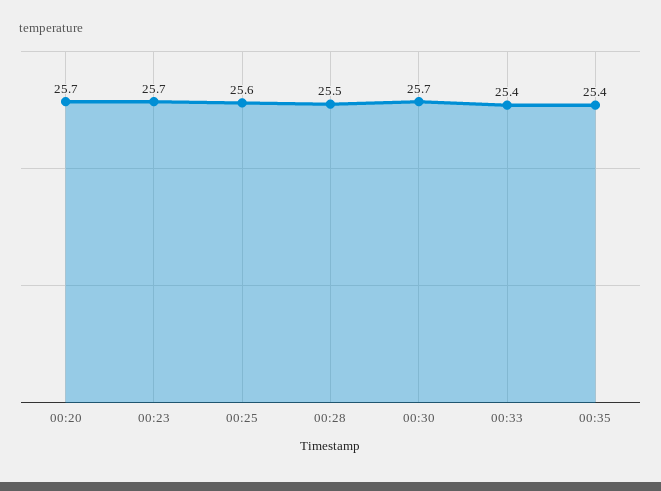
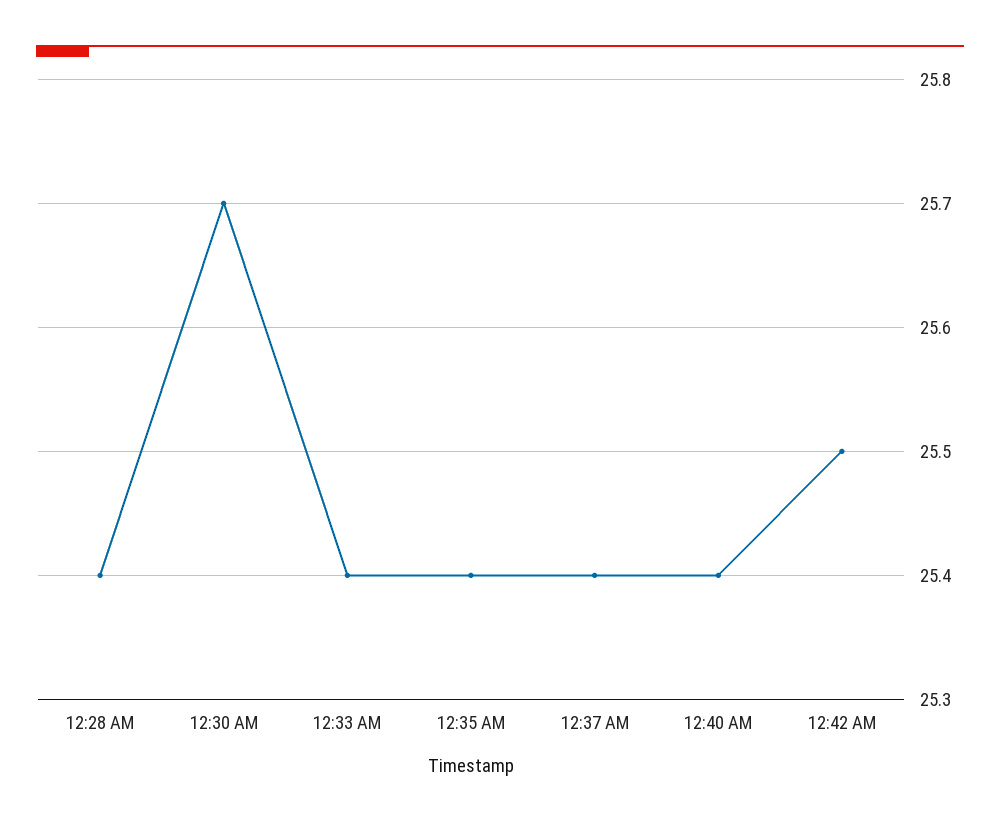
00:20: 25.7 -> none
00:23: 25.7 -> none
00:25: 25.6 -> none
00:28: 25.5 -> 25.4
12:37 AM: none -> 25.4
12:40 AM: none -> 25.4
12:42 AM: none -> 25.5

